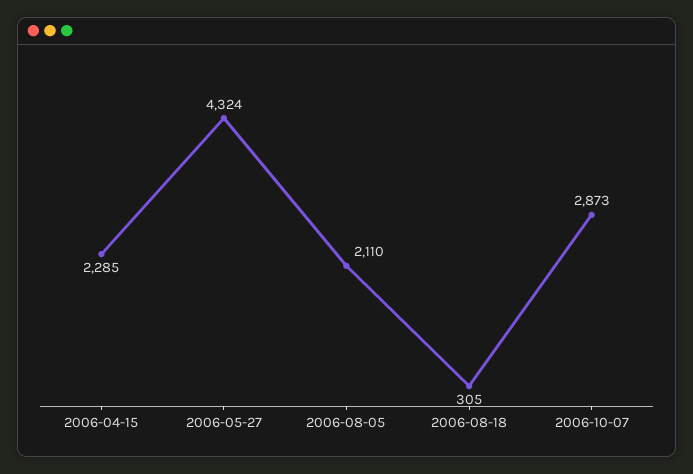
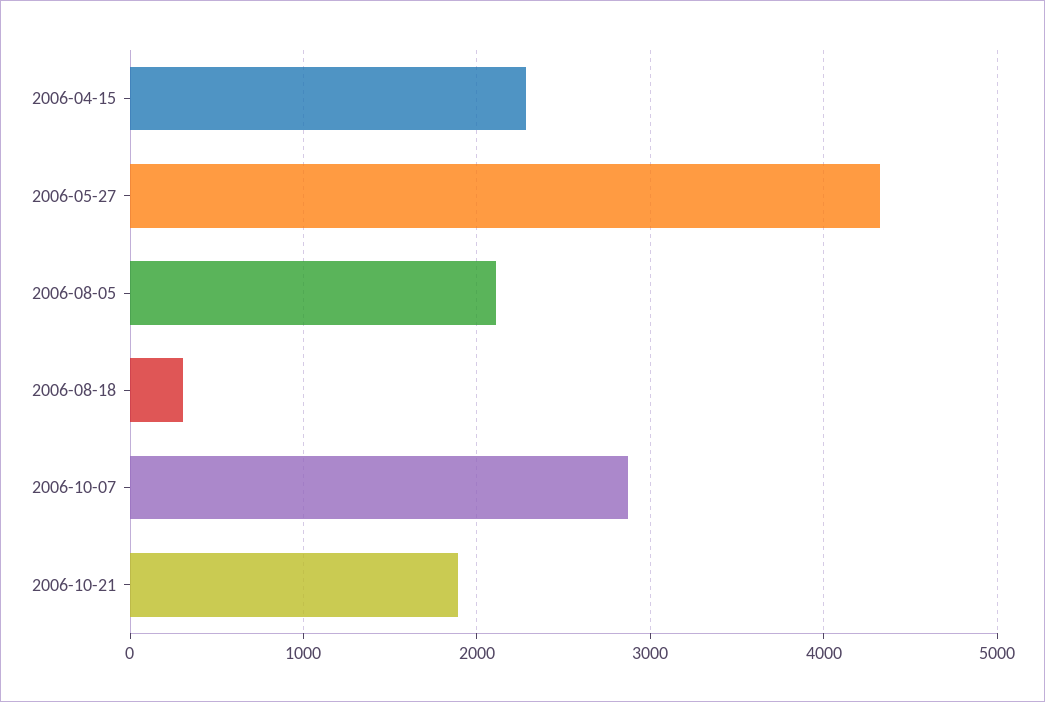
2006-10-21: none -> 1900

